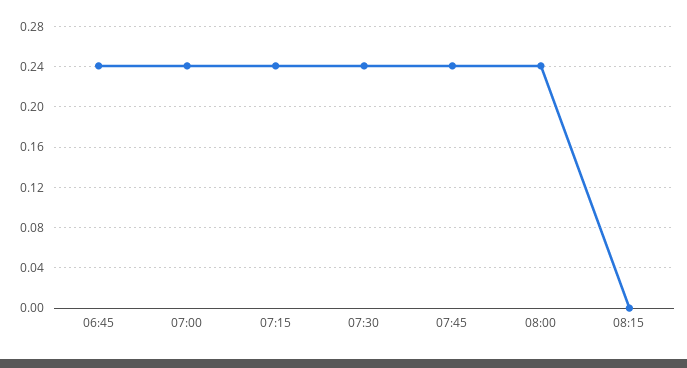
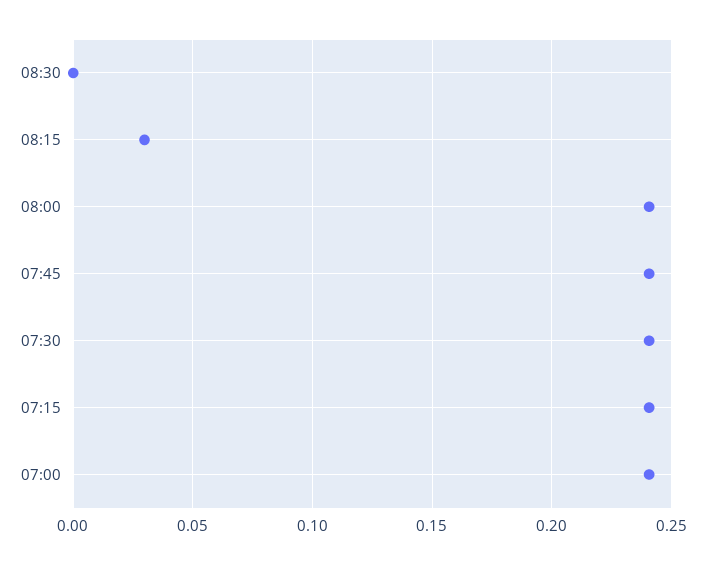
06:45: 0.24 -> none
08:15: 0 -> 0.03
08:30: none -> 0

